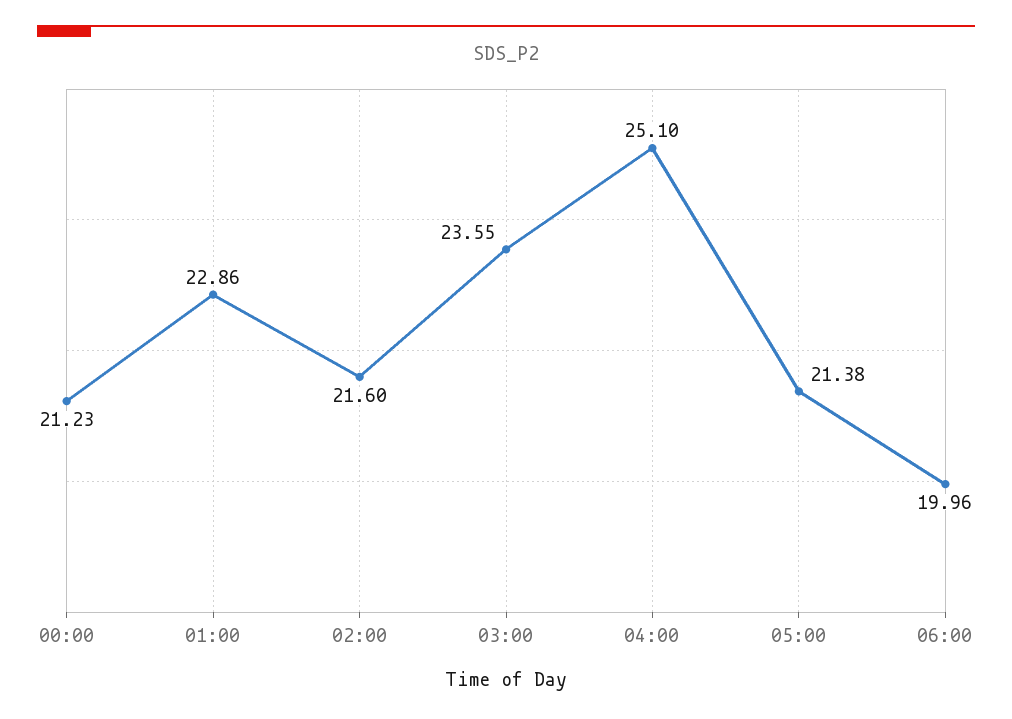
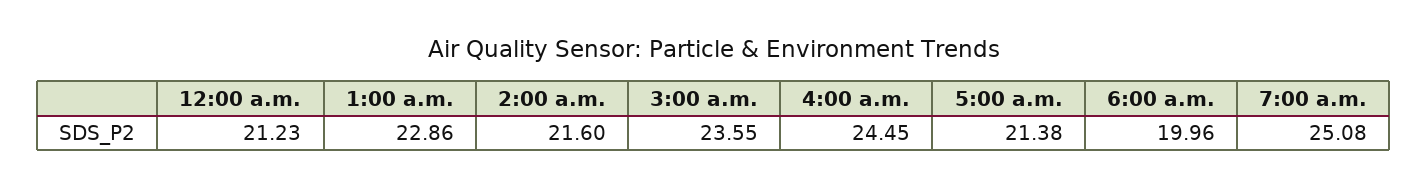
04:00: 25.1 -> 24.45
7:00 a.m.: none -> 25.08

